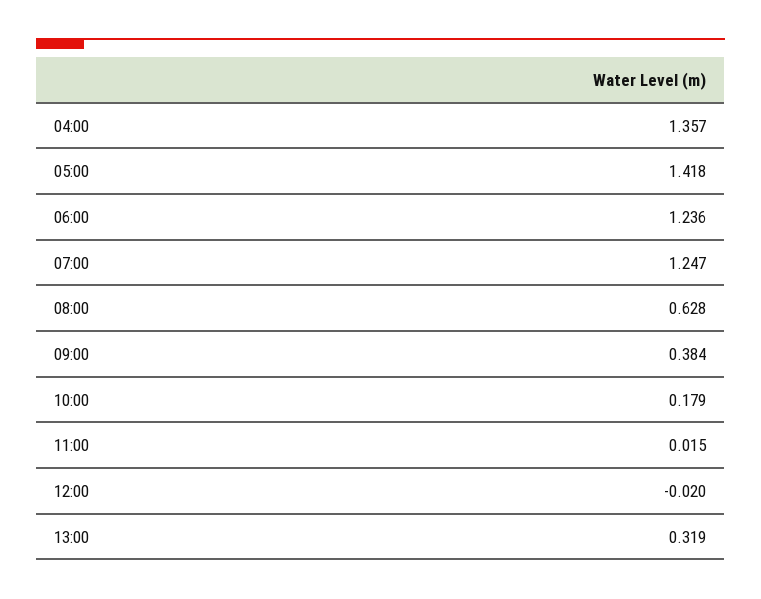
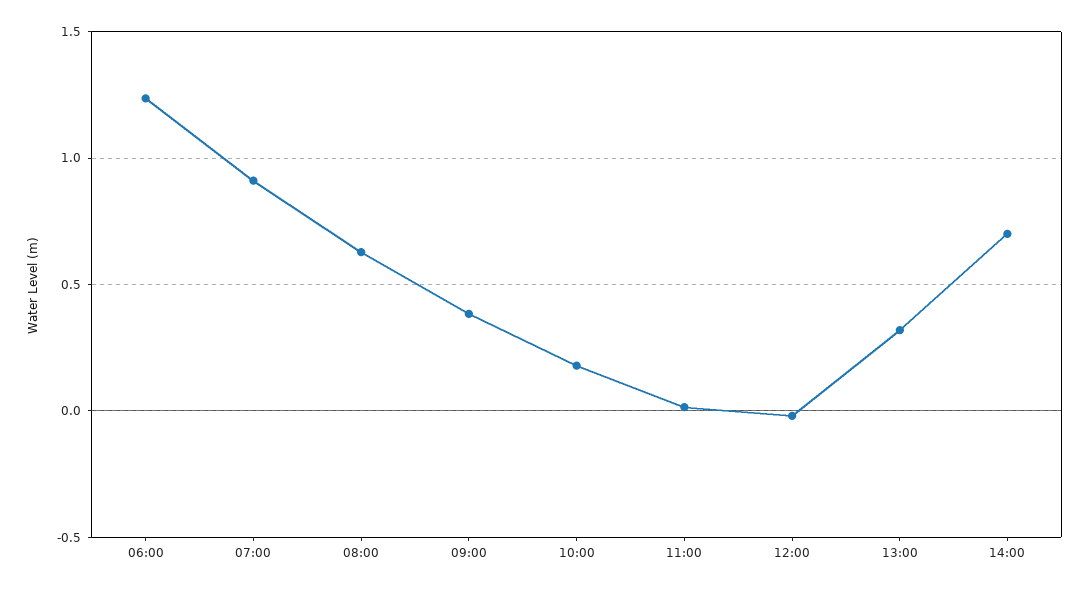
04:00: 1.357 -> none
05:00: 1.418 -> none
07:00: 1.247 -> 0.9
14:00: none -> 0.7

